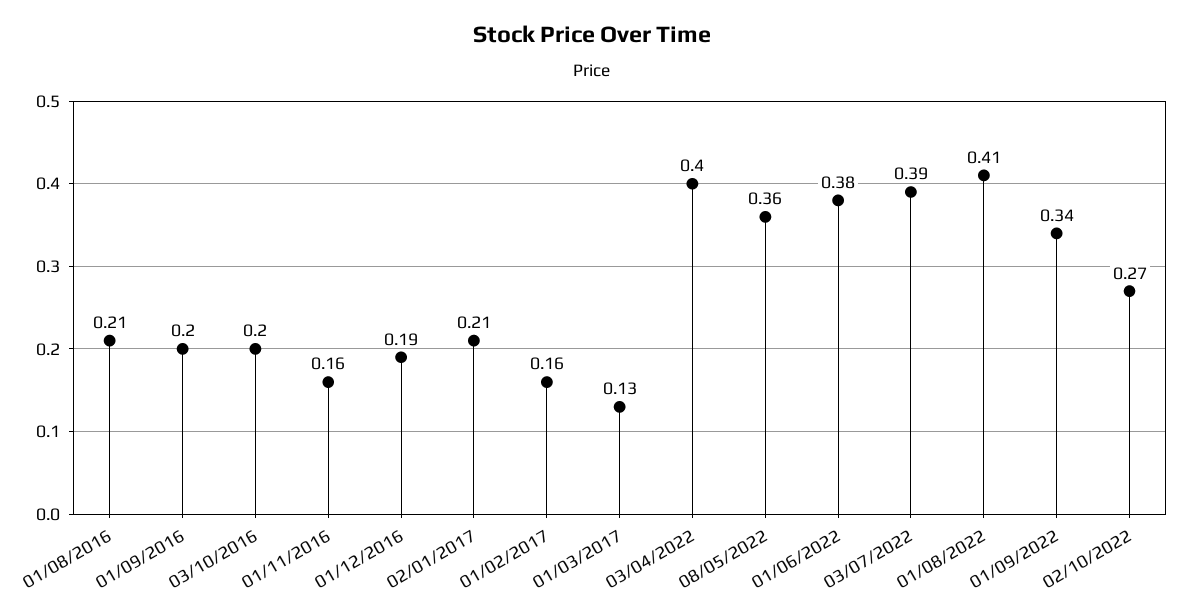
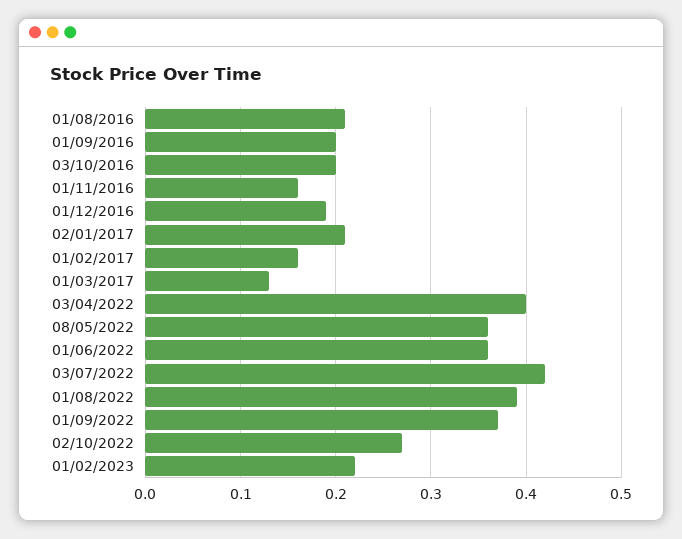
01/06/2022: 0.38 -> 0.36
03/07/2022: 0.39 -> 0.42
01/08/2022: 0.41 -> 0.39
01/09/2022: 0.34 -> 0.37
01/02/2023: none -> 0.22

